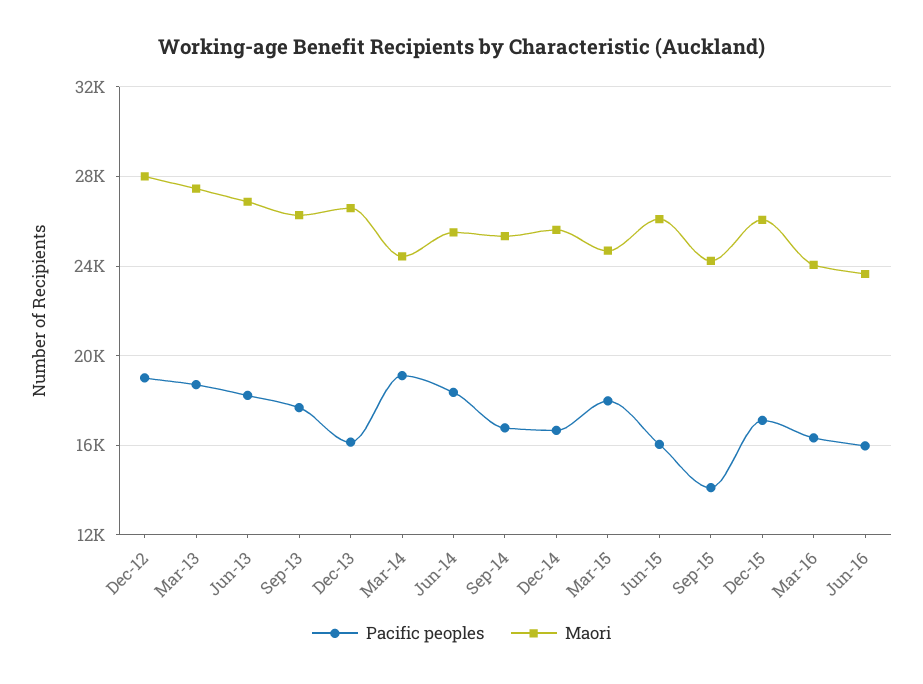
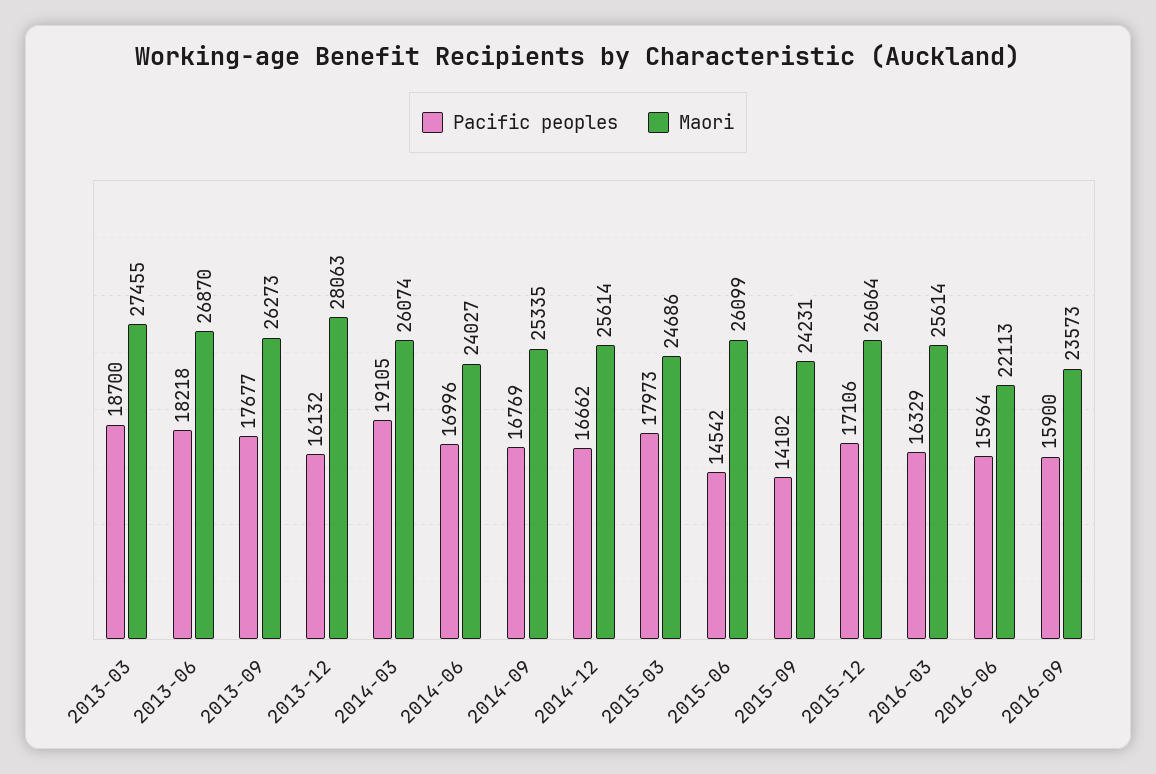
Pacific peoples, Dec-12: 19000 -> none
Maori, Dec-12: 28000 -> none
Maori, Dec-13: 26500 -> 28063
Maori, Mar-14: 24500 -> 26074
Pacific peoples, Jun-14: 18500 -> 16996
Maori, Jun-14: 25500 -> 24027
Pacific peoples, Jun-15: 16000 -> 14542
Maori, Mar-16: 24000 -> 25614
Maori, Jun-16: 23500 -> 22113
Pacific peoples, 2016-09: none -> 15900
Maori, 2016-09: none -> 23573

